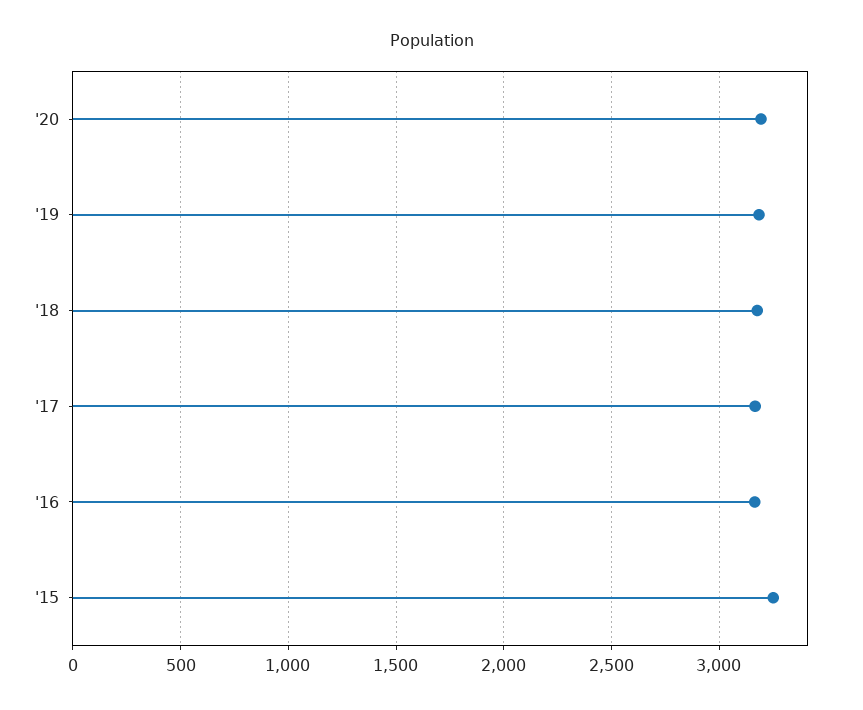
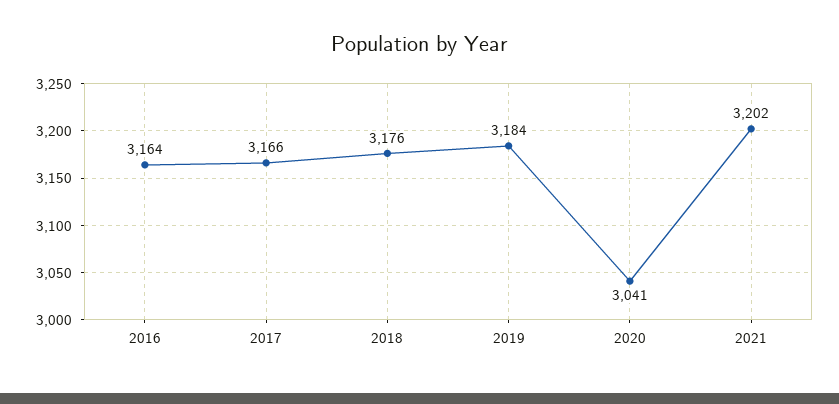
'20: 3200 -> 3041
'15: 3250 -> none
2021: none -> 3202

